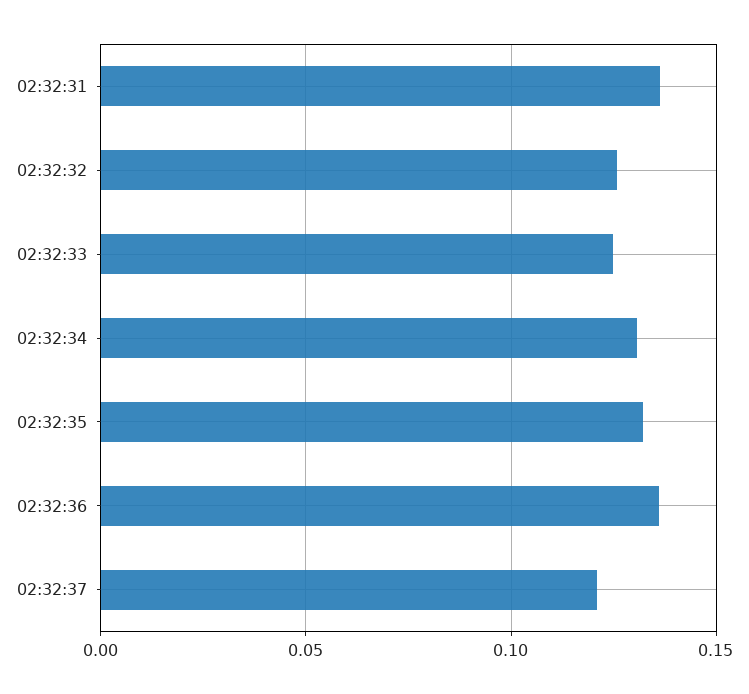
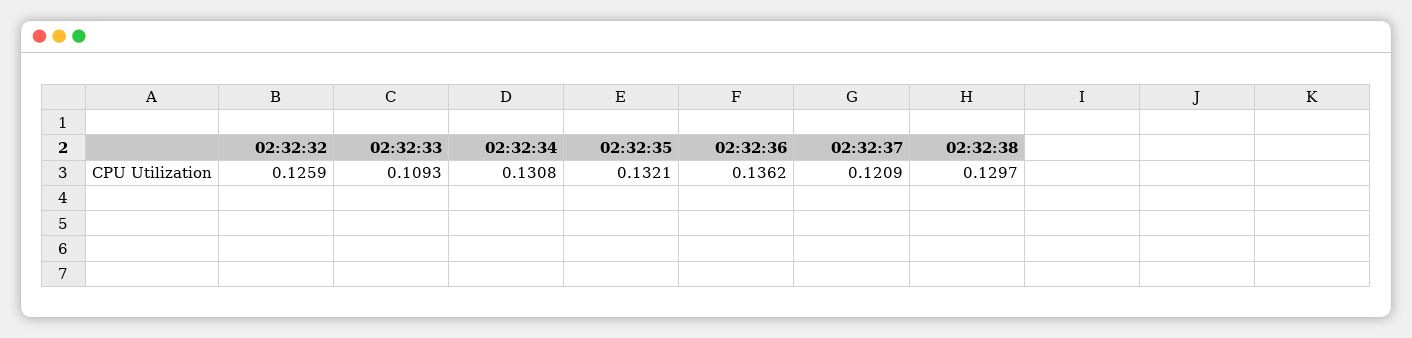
02:32:31: 0.135 -> none
02:32:33: 0.125 -> 0.1093
02:32:38: none -> 0.1297

